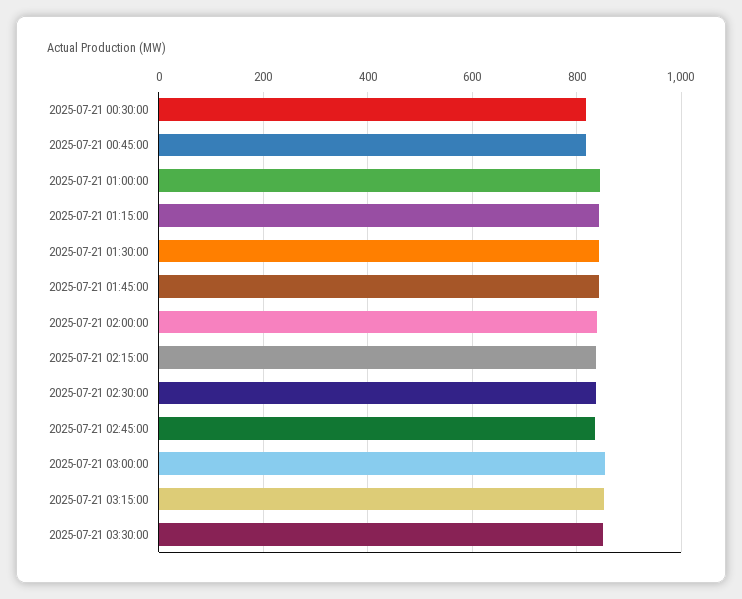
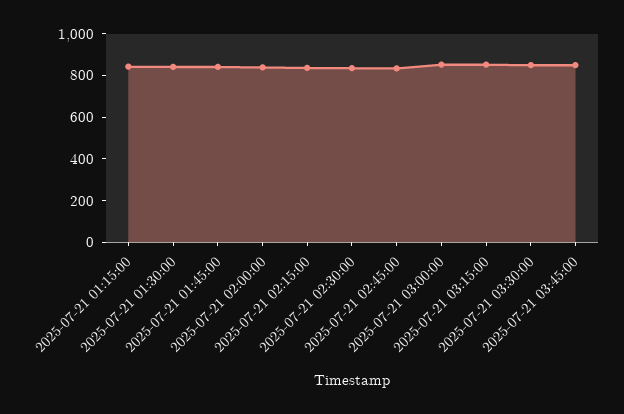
2025-07-21 00:30:00: 820 -> none
2025-07-21 00:45:00: 820 -> none
2025-07-21 01:00:00: 840 -> none
2025-07-21 03:45:00: none -> 850

